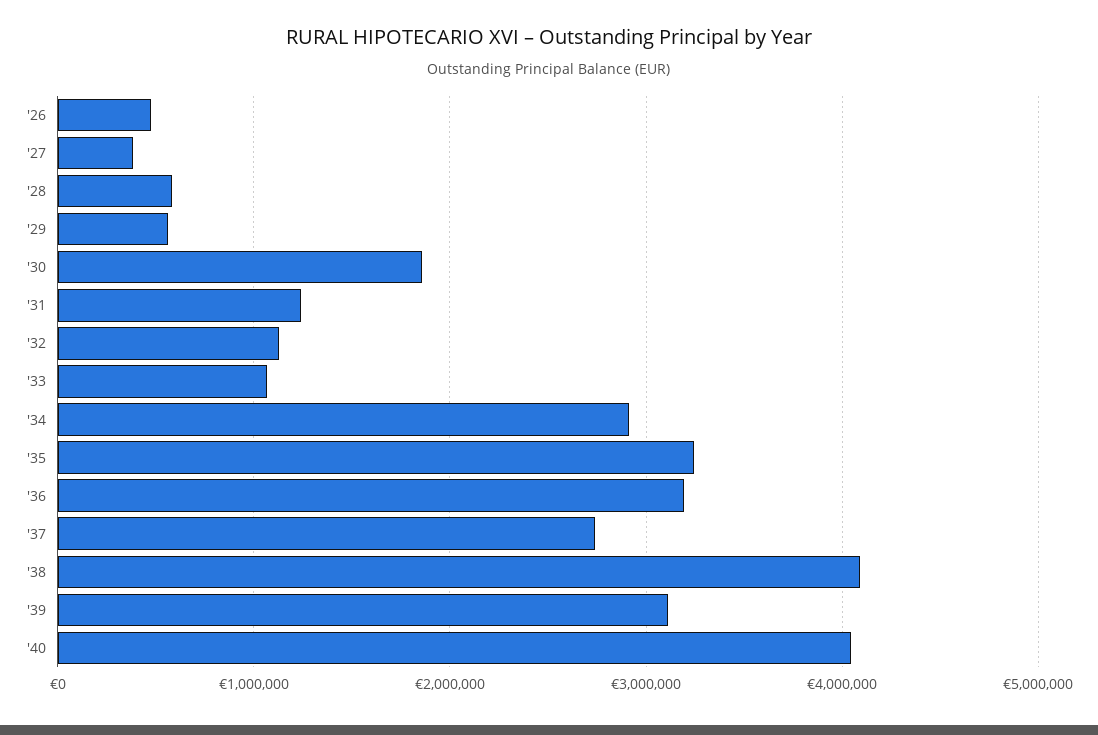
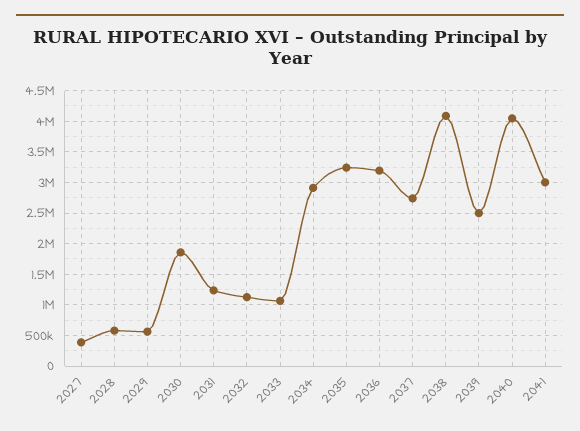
'26: 500000 -> none
'39: 3100000 -> 2500000
2041: none -> 3000000

